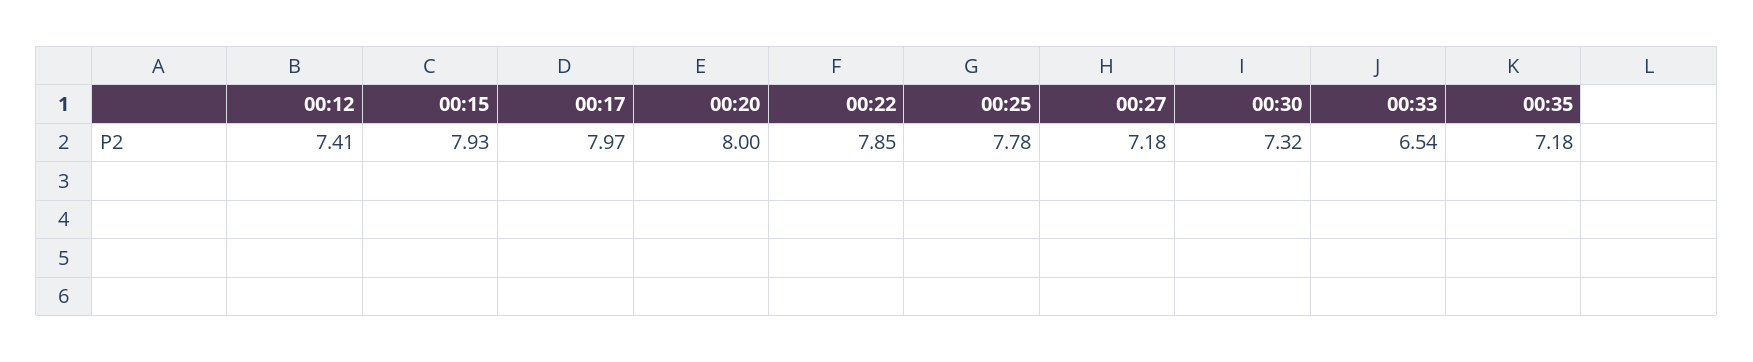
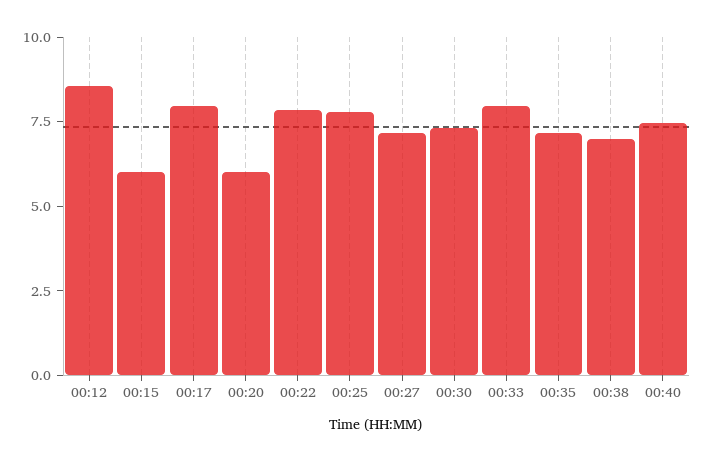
00:12: 7.41 -> 8.5
00:15: 7.93 -> 6
00:20: 8 -> 6
00:33: 6.54 -> 8
00:38: none -> 7
00:40: none -> 7.5

